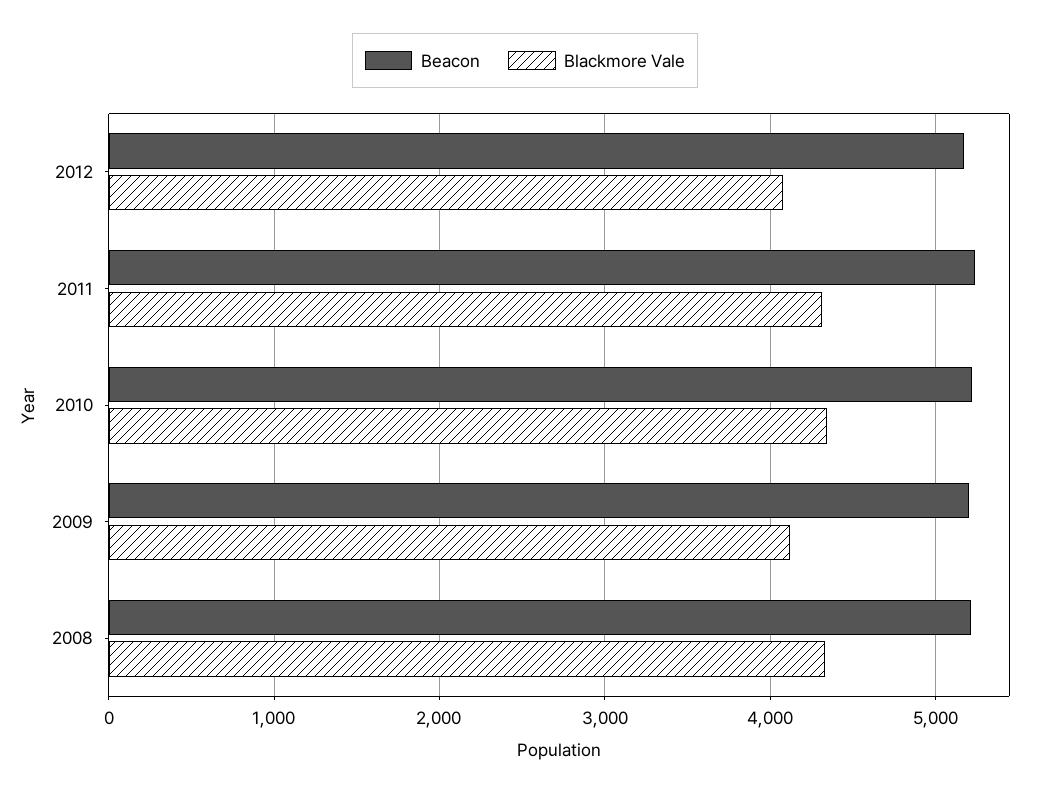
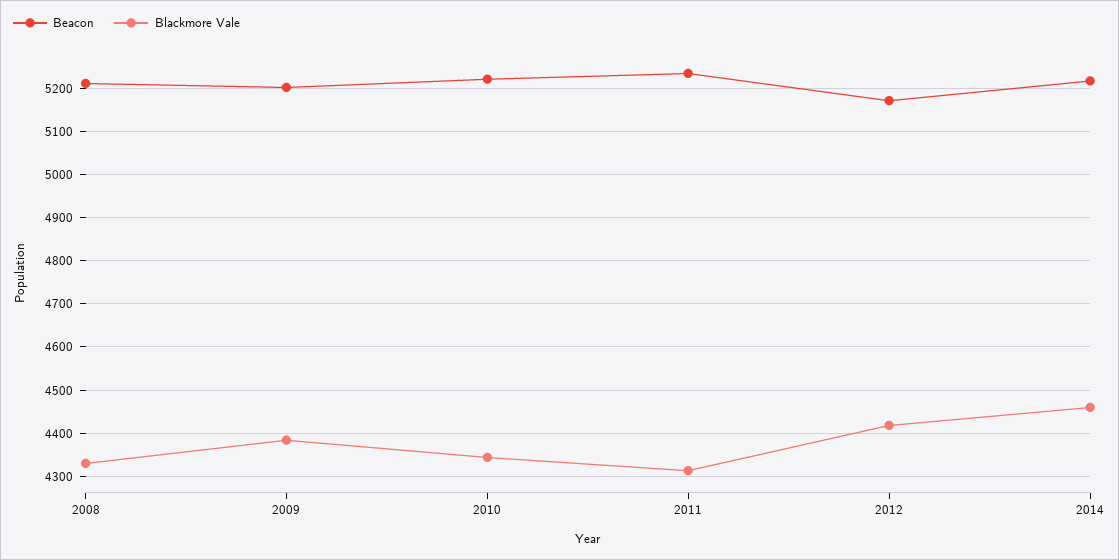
Blackmore Vale, 2012: 4100 -> 4420
Blackmore Vale, 2009: 4100 -> 4380
Beacon, 2014: none -> 5220
Blackmore Vale, 2014: none -> 4460

